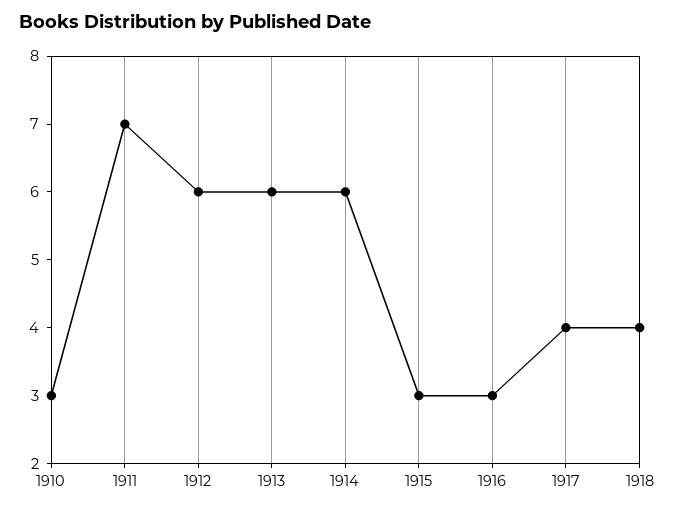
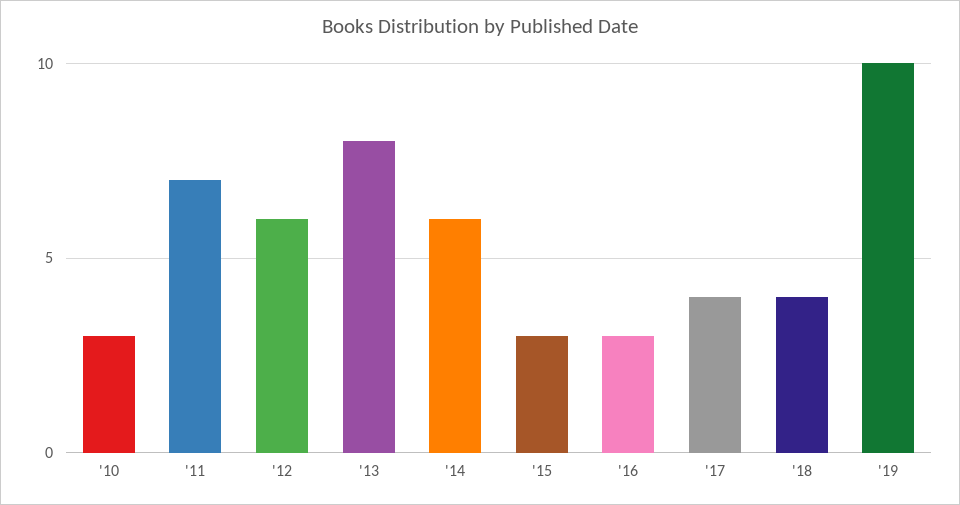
1913: 6 -> 8
'19: none -> 10

